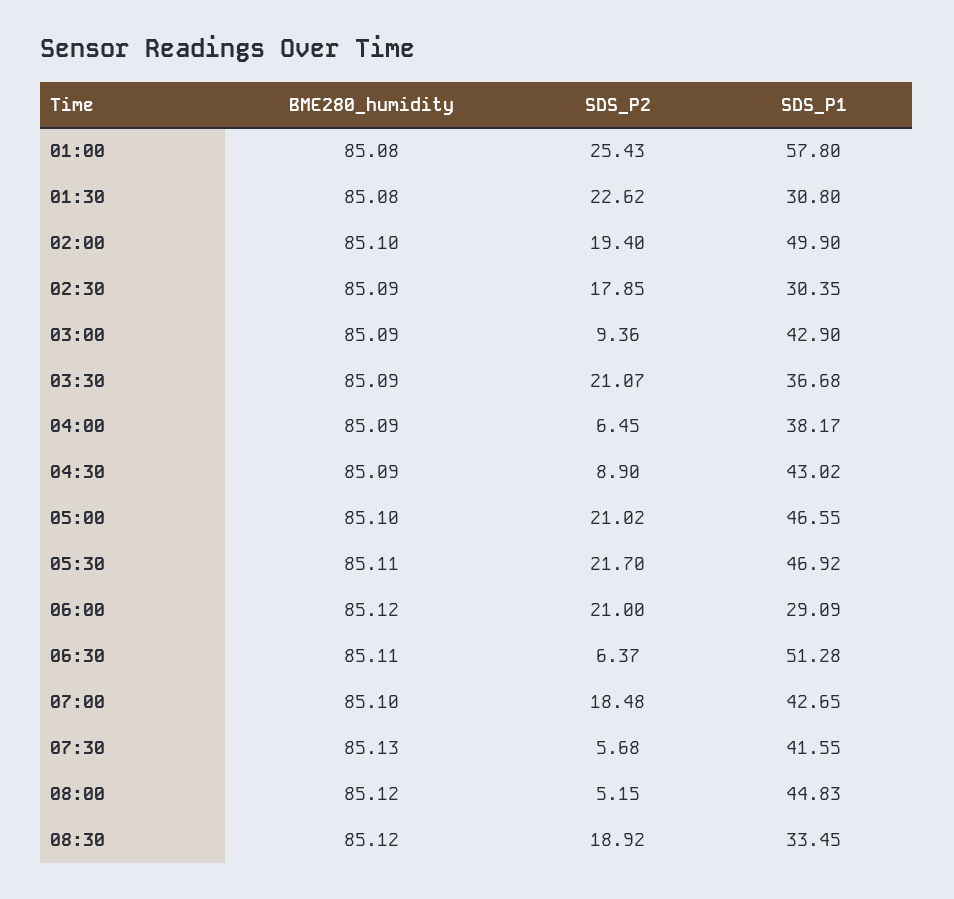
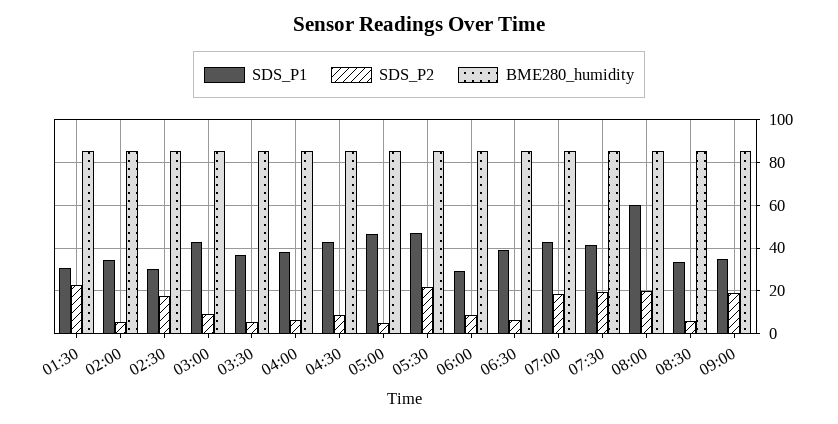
BME280_humidity, 01:00: 85.08 -> none
SDS_P2, 01:00: 25.43 -> none
SDS_P1, 01:00: 57.8 -> none
SDS_P2, 02:00: 19.4 -> 5
SDS_P1, 02:00: 49.9 -> 35
SDS_P2, 03:30: 21.07 -> 5
SDS_P2, 05:00: 21.02 -> 5
SDS_P2, 06:00: 21 -> 10
SDS_P1, 06:30: 51.28 -> 40
SDS_P2, 07:30: 5.68 -> 20
SDS_P2, 08:00: 5.15 -> 20
SDS_P1, 08:00: 44.83 -> 60
SDS_P2, 08:30: 18.92 -> 5
SDS_P1, 09:00: none -> 35
SDS_P2, 09:00: none -> 20
BME280_humidity, 09:00: none -> 85

